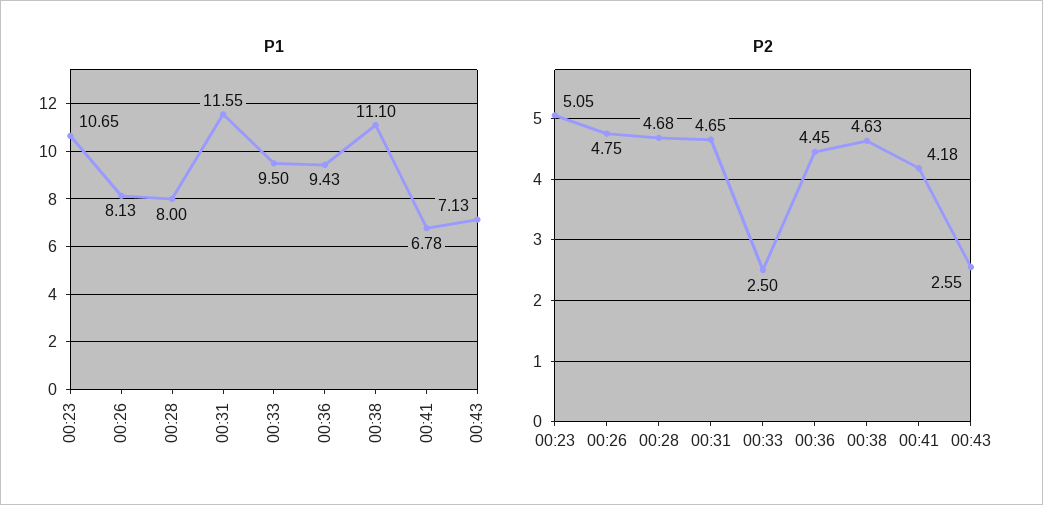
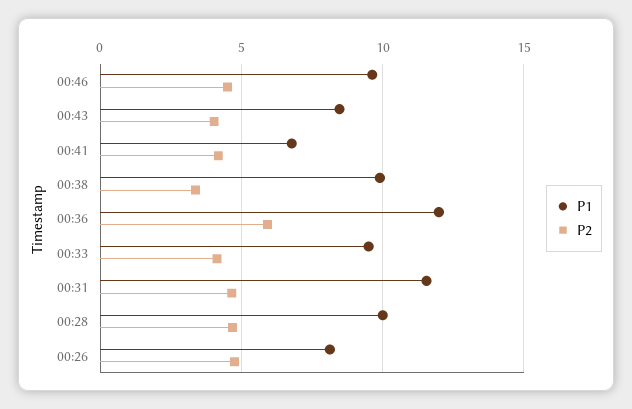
P1, 00:23: 10.65 -> none
P1, 00:28: 8 -> 10
P1, 00:36: 9.43 -> 12
P1, 00:38: 11.1 -> 10
P1, 00:43: 7.13 -> 8.5
P2, 00:23: 5.05 -> none
P2, 00:33: 2.5 -> 4
P2, 00:36: 4.45 -> 6
P2, 00:38: 4.63 -> 3.5
P2, 00:43: 2.55 -> 4
P1, 00:46: none -> 9.5
P2, 00:46: none -> 4.5

